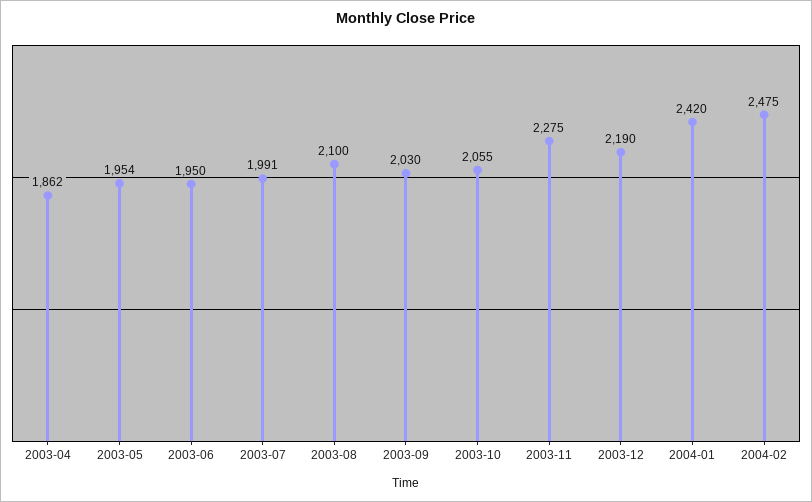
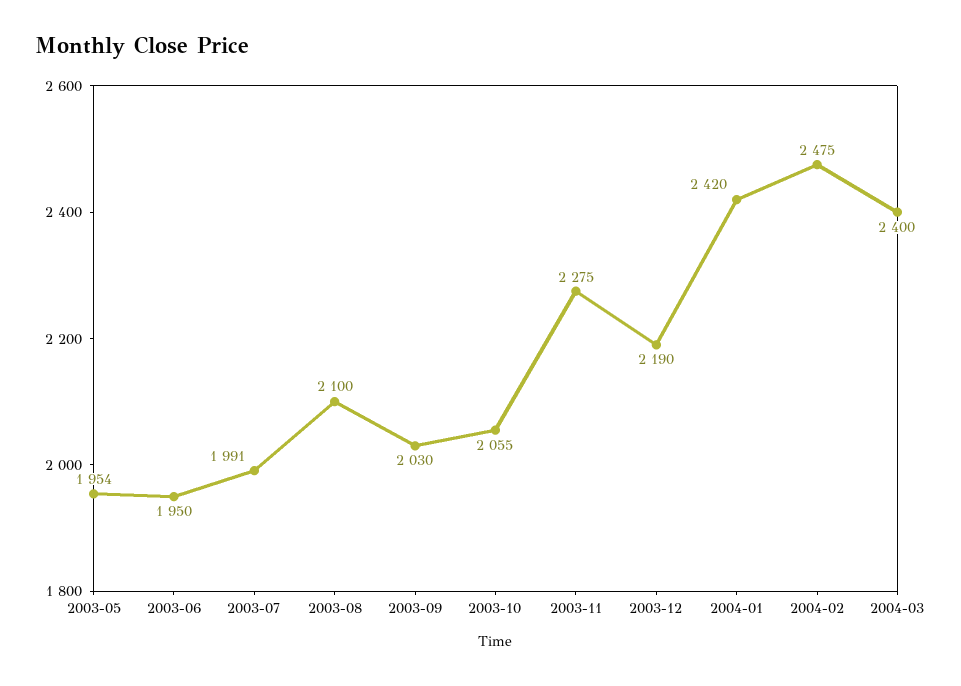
2003-04: 1862 -> none
2004-03: none -> 2400

